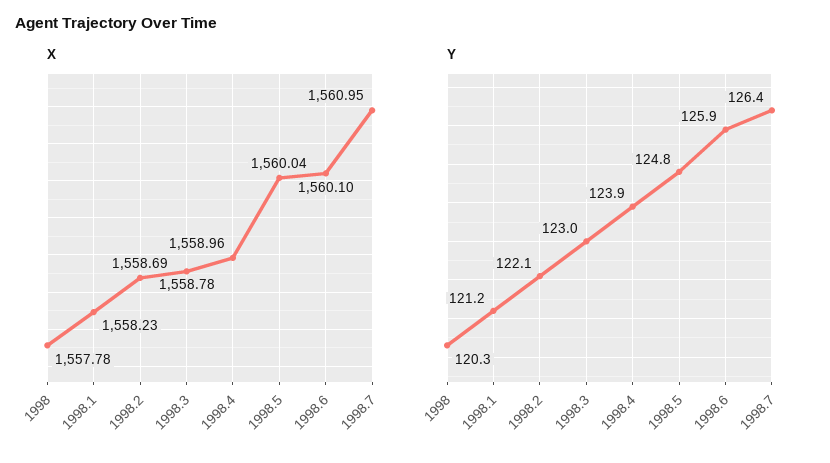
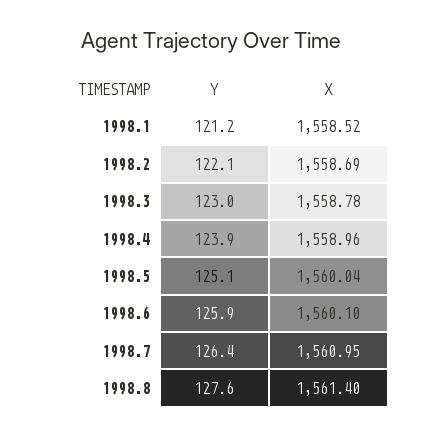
X, 1998: 1557.78 -> none
X, 1998.1: 1558.23 -> 1558.52
Y, 1998: 120.3 -> none
Y, 1998.5: 124.8 -> 125.1
Y, 1998.8: none -> 127.6
X, 1998.8: none -> 1561.4

